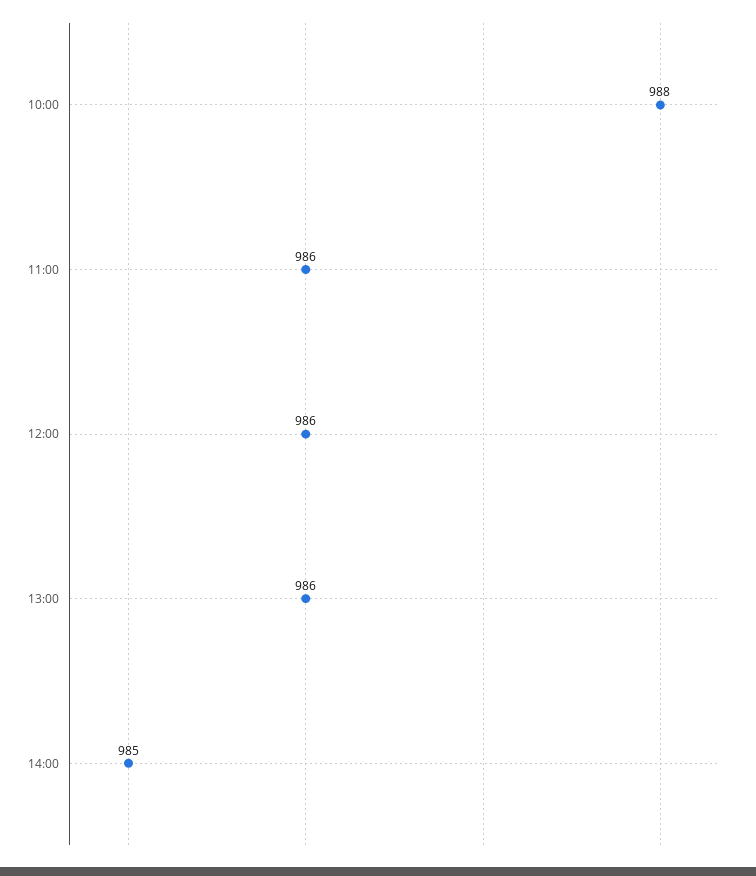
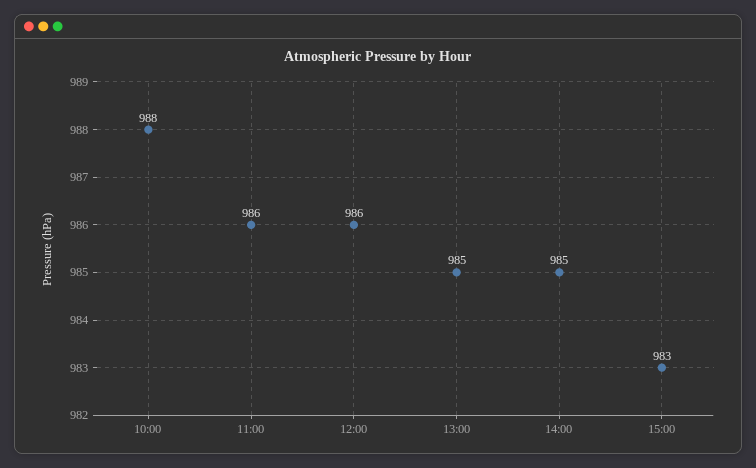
13:00: 986 -> 985
15:00: none -> 983

